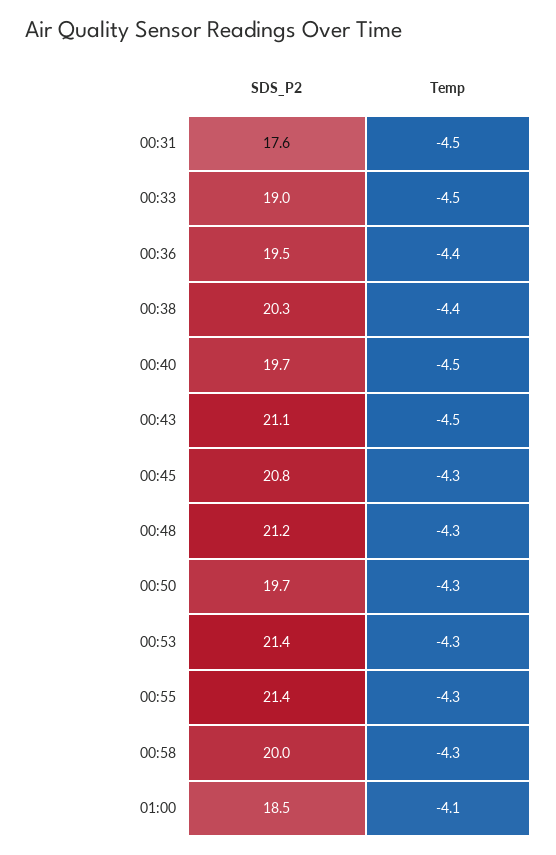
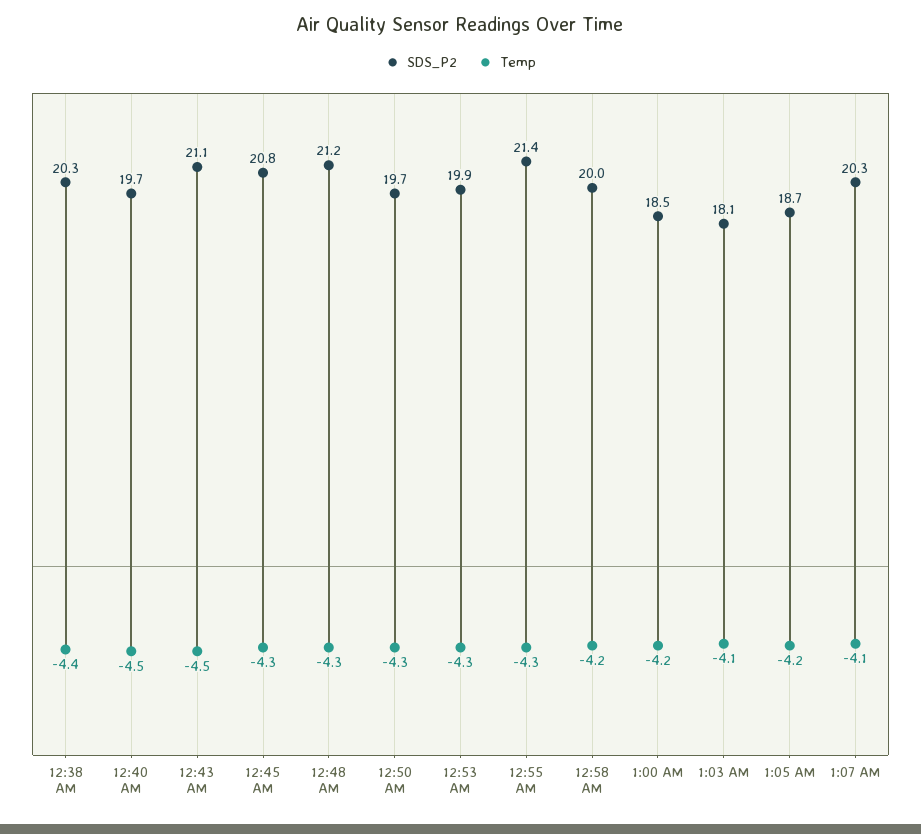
SDS_P2, 00:31: 17.6 -> none
Temp, 00:31: -4.5 -> none
SDS_P2, 00:33: 19 -> none
Temp, 00:33: -4.5 -> none
SDS_P2, 00:36: 19.5 -> none
Temp, 00:36: -4.4 -> none
SDS_P2, 00:53: 21.4 -> 19.9
Temp, 00:58: -4.3 -> -4.2
Temp, 01:00: -4.1 -> -4.2
SDS_P2, 1:03 AM: none -> 18.1
Temp, 1:03 AM: none -> -4.1
SDS_P2, 1:05 AM: none -> 18.7
Temp, 1:05 AM: none -> -4.2
SDS_P2, 1:07 AM: none -> 20.3
Temp, 1:07 AM: none -> -4.1

